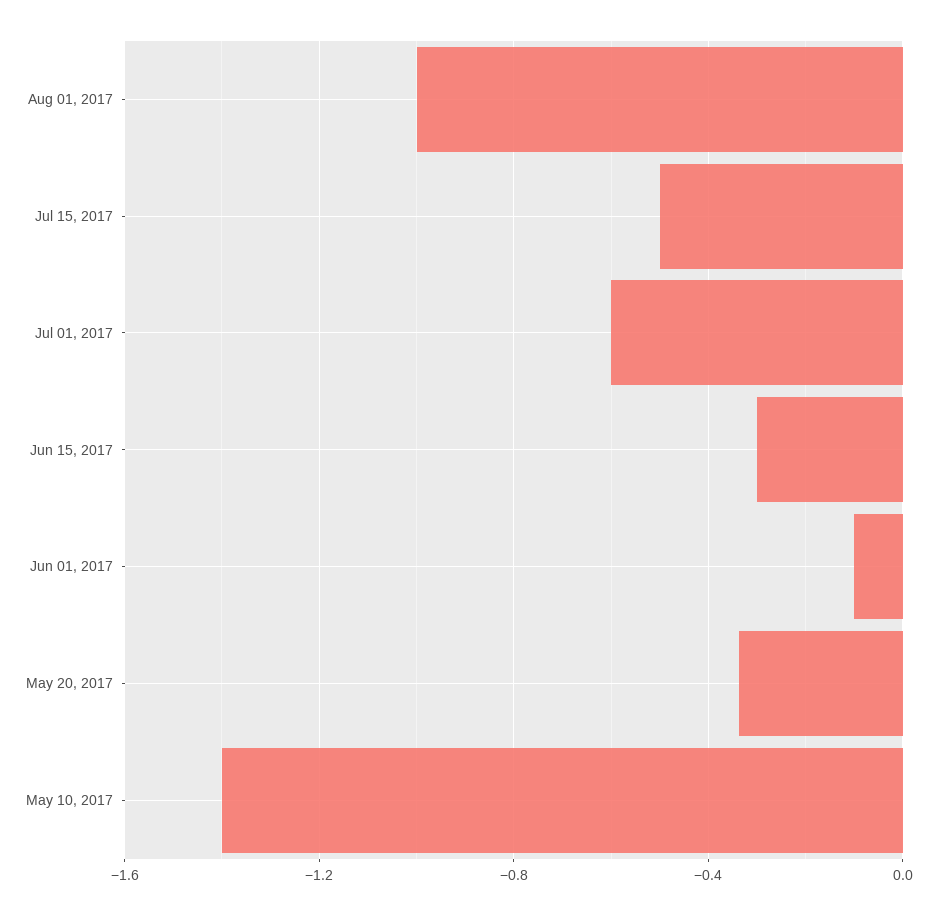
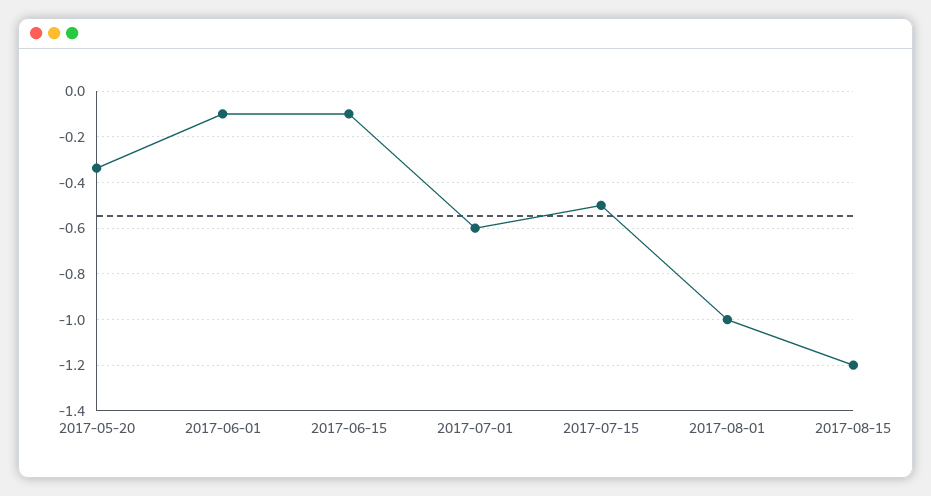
Jun 15, 2017: -0.3 -> -0.1
May 10, 2017: -1.4 -> none
2017-08-15: none -> -1.2

